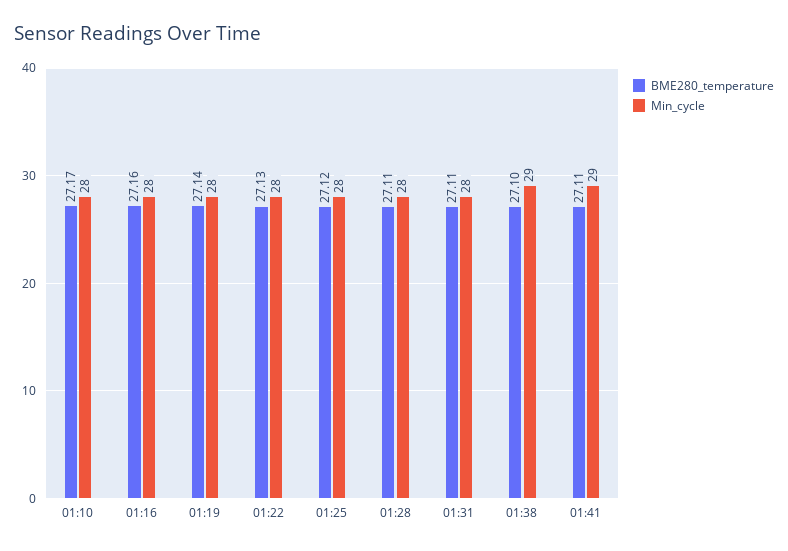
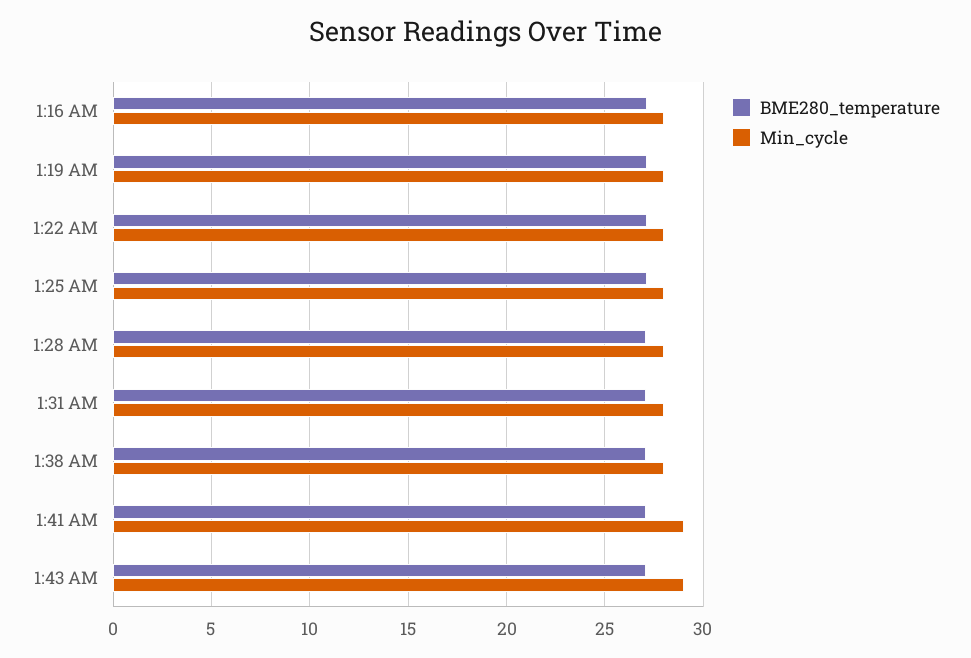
BME280_temperature, 01:10: 27.17 -> none
Min_cycle, 01:10: 28 -> none
Min_cycle, 01:38: 29 -> 28
BME280_temperature, 1:43 AM: none -> 27
Min_cycle, 1:43 AM: none -> 29

